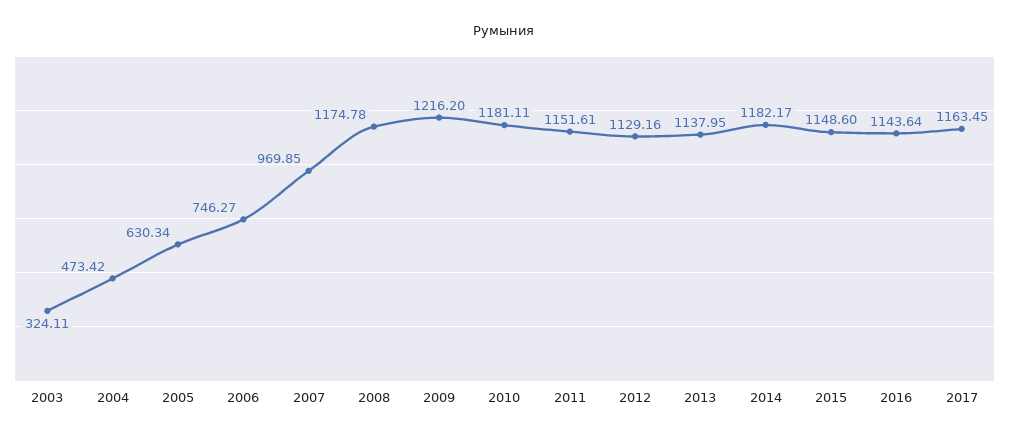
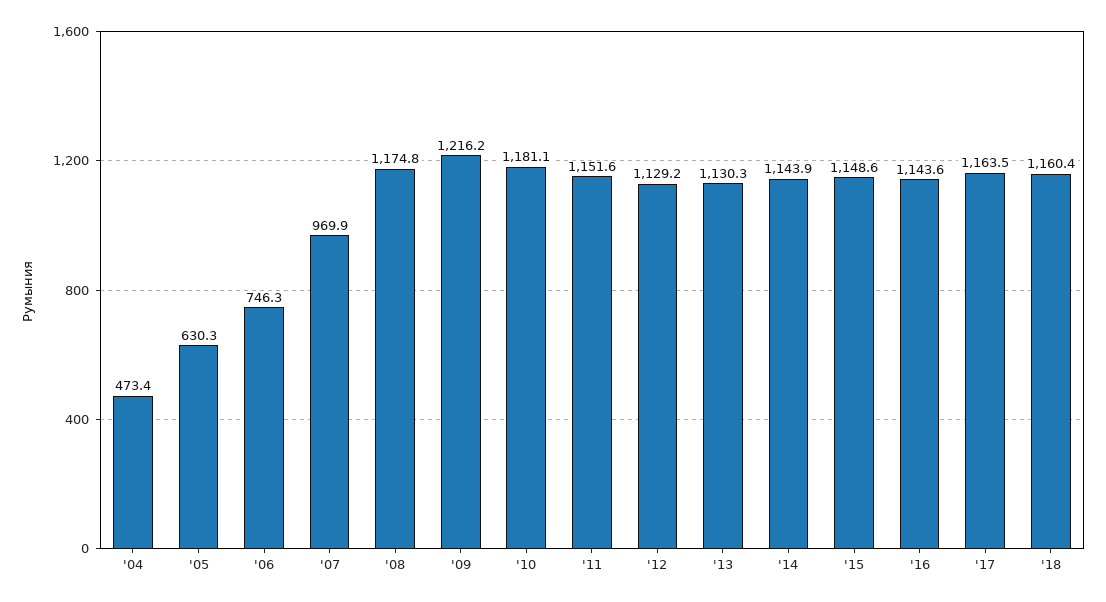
2003: 324.11 -> none
2013: 1137.95 -> 1130.3
2014: 1182.17 -> 1143.9
'18: none -> 1160.4

